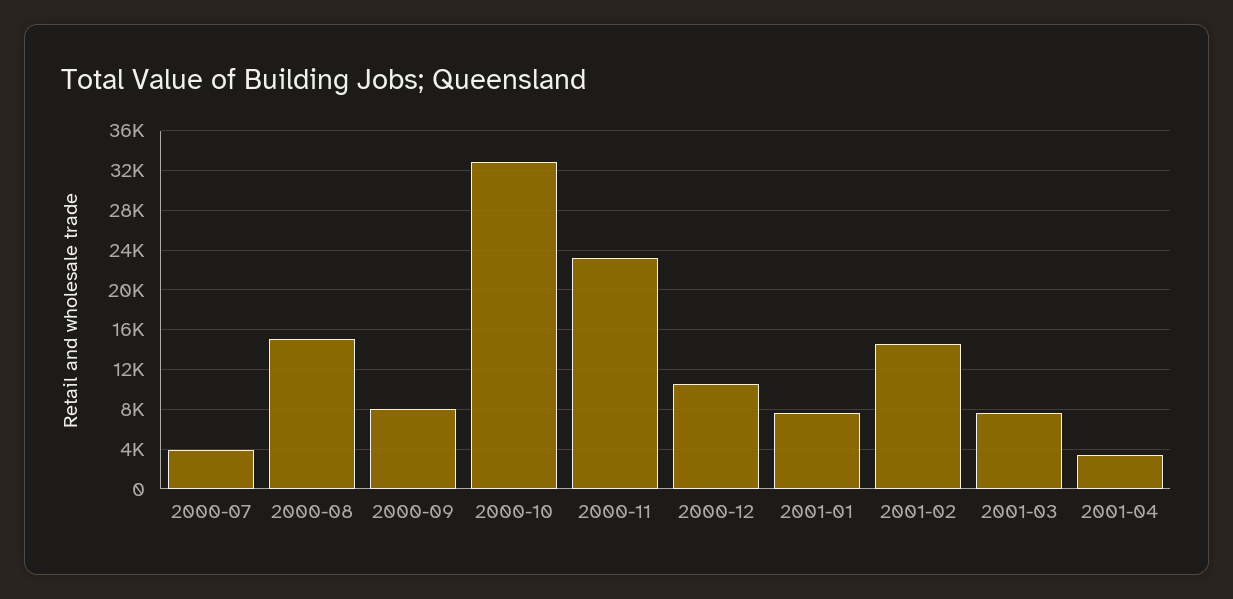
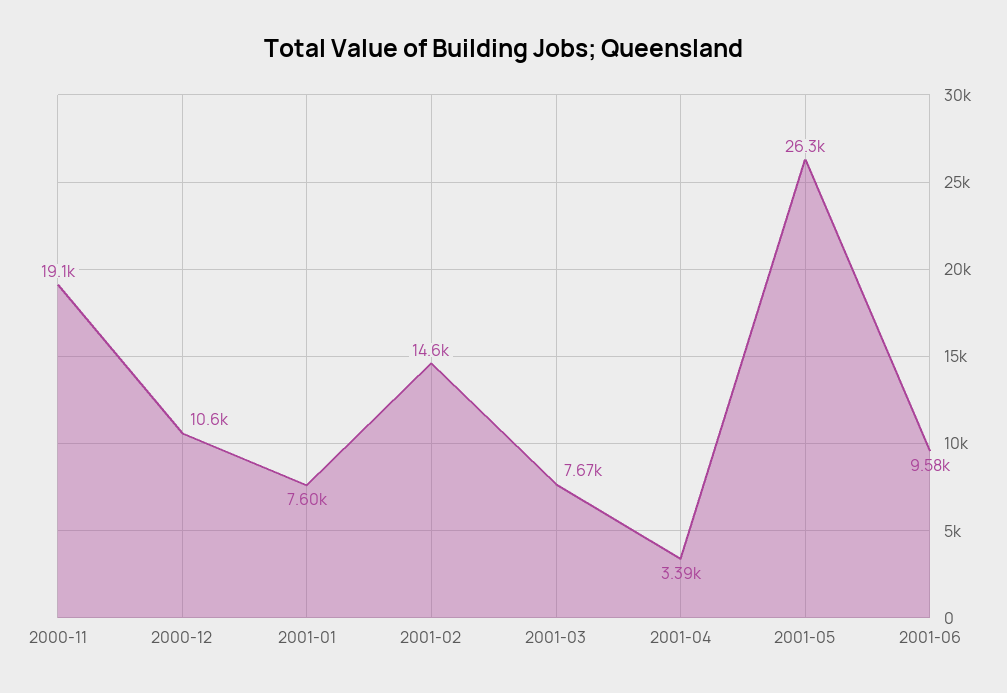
2000-07: 4000 -> none
2000-08: 15000 -> none
2000-09: 8000 -> none
2000-10: 33000 -> none
2000-11: 23000 -> 19100
2001-05: none -> 26300
2001-06: none -> 9580

